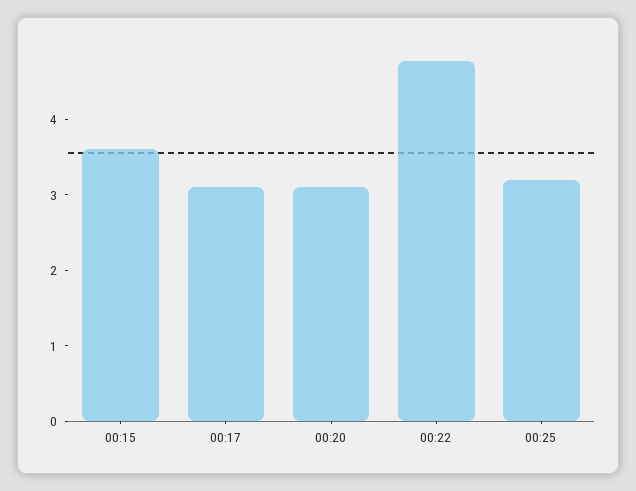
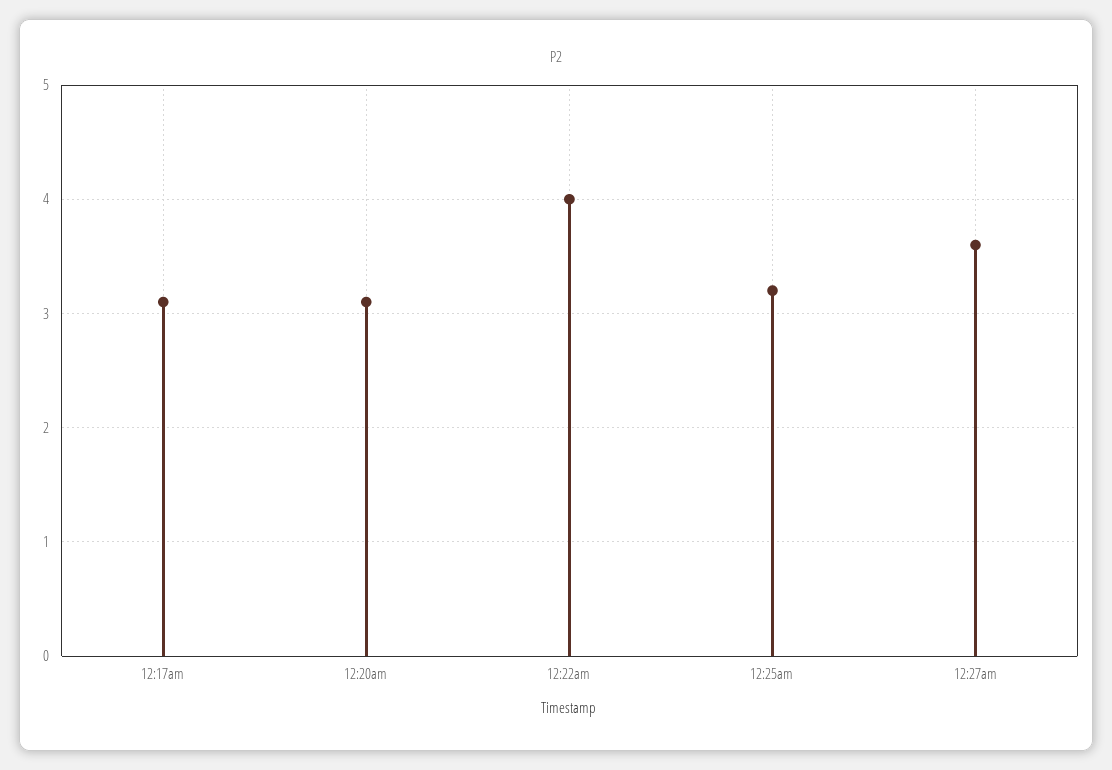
00:15: 3.6 -> none
00:22: 4.8 -> 4
12:27am: none -> 3.6

